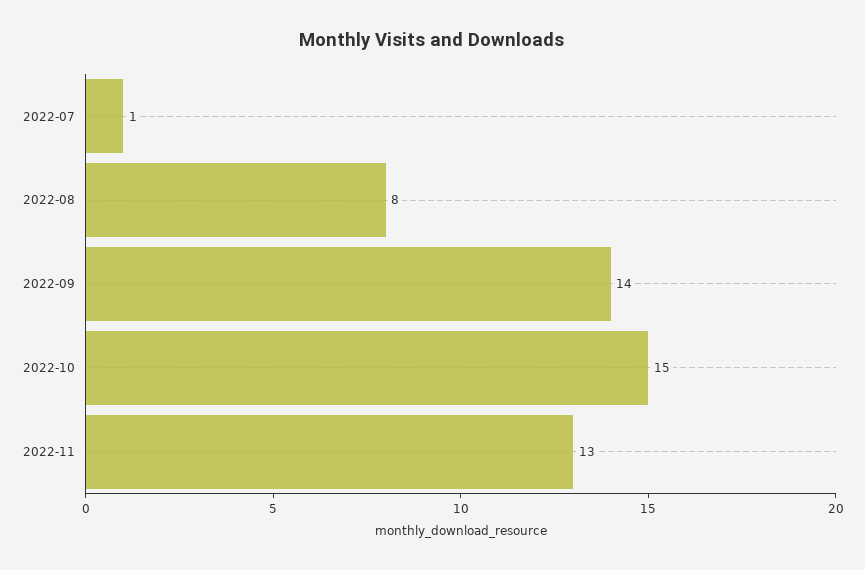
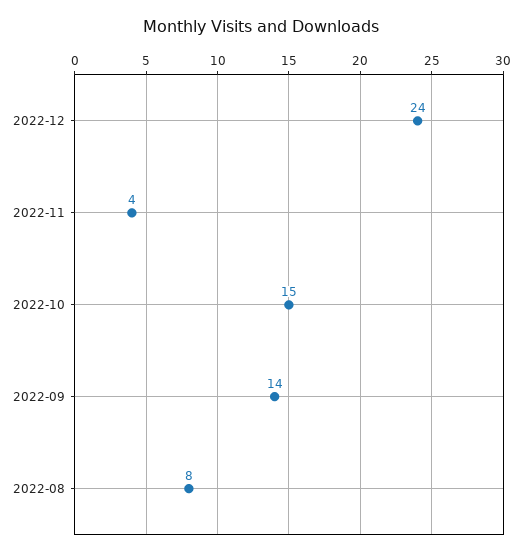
2022-07: 1 -> none
2022-11: 13 -> 4
2022-12: none -> 24

